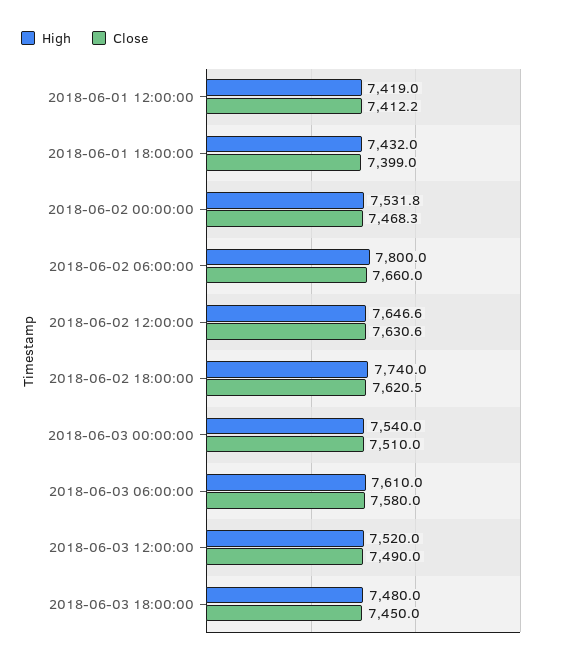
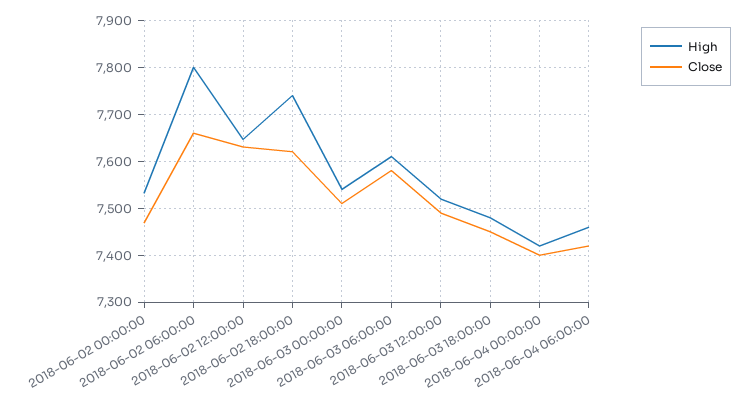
High, 2018-06-01 12:00:00: 7419 -> none
Close, 2018-06-01 12:00:00: 7412.2 -> none
High, 2018-06-01 18:00:00: 7432 -> none
Close, 2018-06-01 18:00:00: 7399 -> none
High, 2018-06-04 00:00:00: none -> 7420
Close, 2018-06-04 00:00:00: none -> 7400
High, 2018-06-04 06:00:00: none -> 7460
Close, 2018-06-04 06:00:00: none -> 7420

